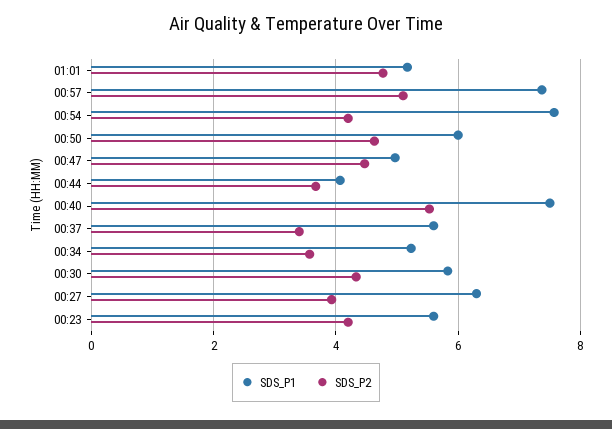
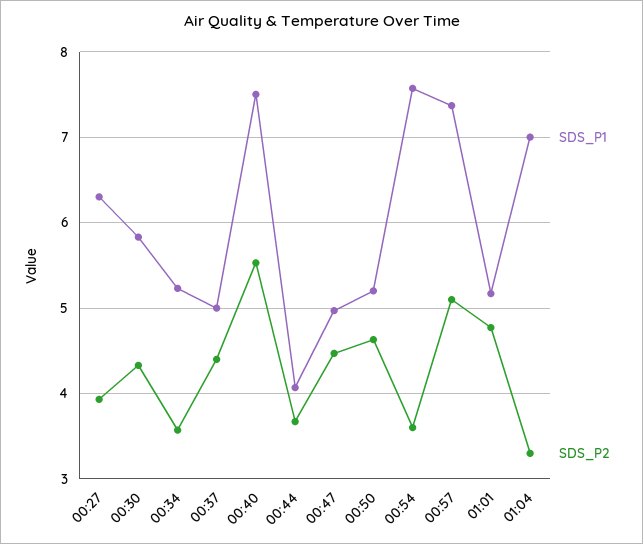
SDS_P2, 00:54: 4.2 -> 3.6
SDS_P1, 00:50: 6 -> 5.2
SDS_P1, 00:37: 5.6 -> 5
SDS_P2, 00:37: 3.4 -> 4.4
SDS_P1, 00:23: 5.6 -> none
SDS_P2, 00:23: 4.2 -> none
SDS_P1, 01:04: none -> 7
SDS_P2, 01:04: none -> 3.3

